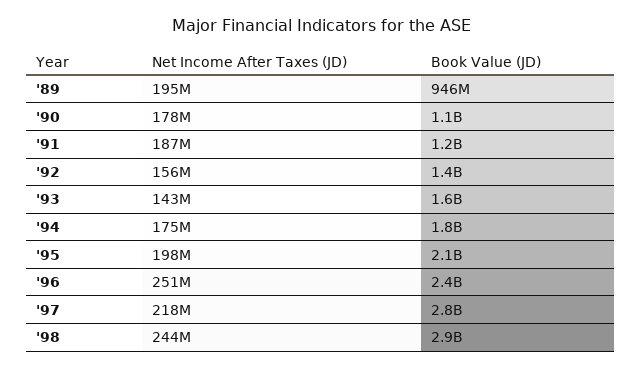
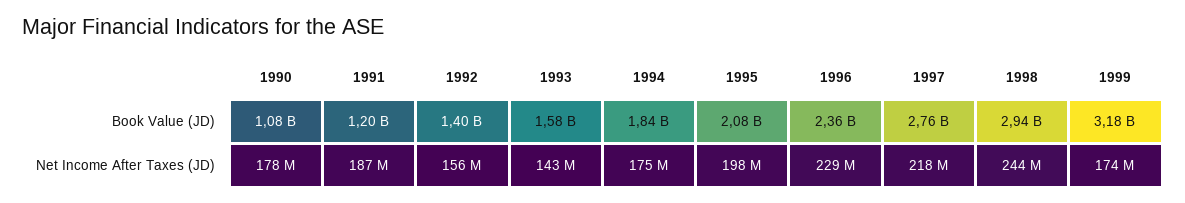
Net Income After Taxes (JD), '89: 195000000 -> none
Book Value (JD), '89: 946000000 -> none
Net Income After Taxes (JD), '96: 251000000 -> 229000000
Book Value (JD), 1999: none -> 3180000000
Net Income After Taxes (JD), 1999: none -> 174000000

